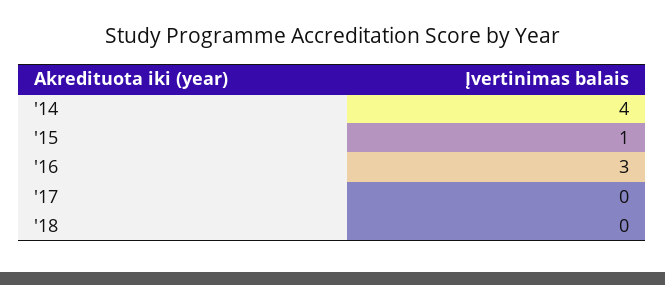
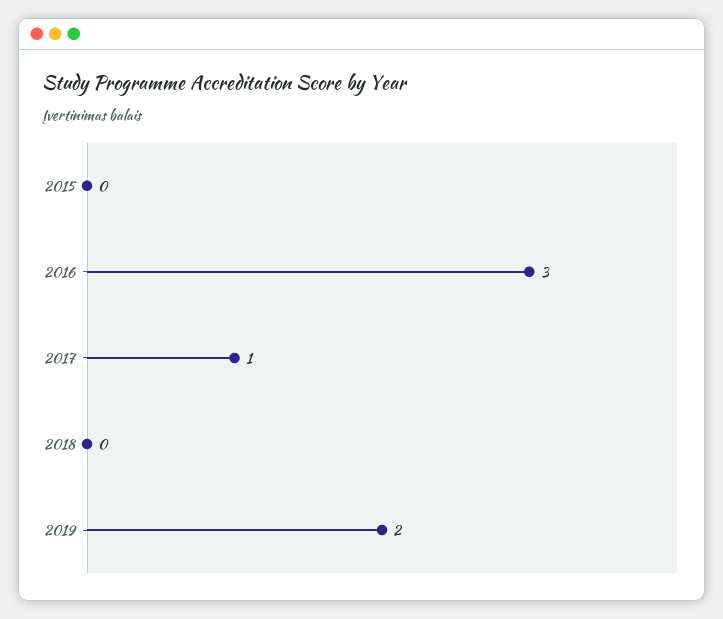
'14: 4 -> none
'15: 1 -> 0
'17: 0 -> 1
2019: none -> 2

